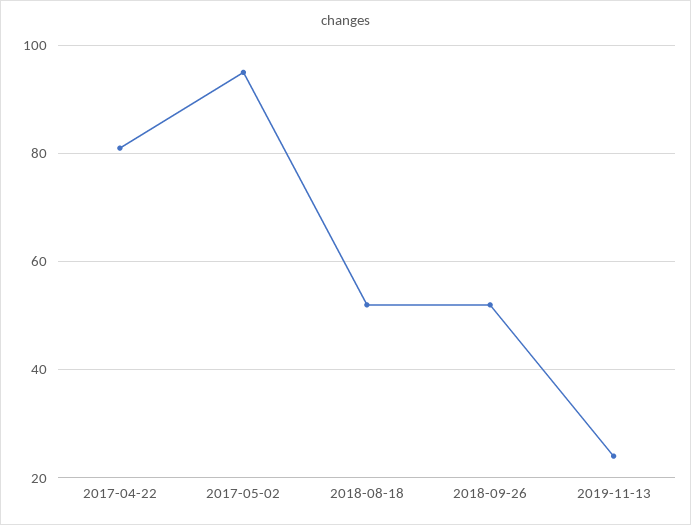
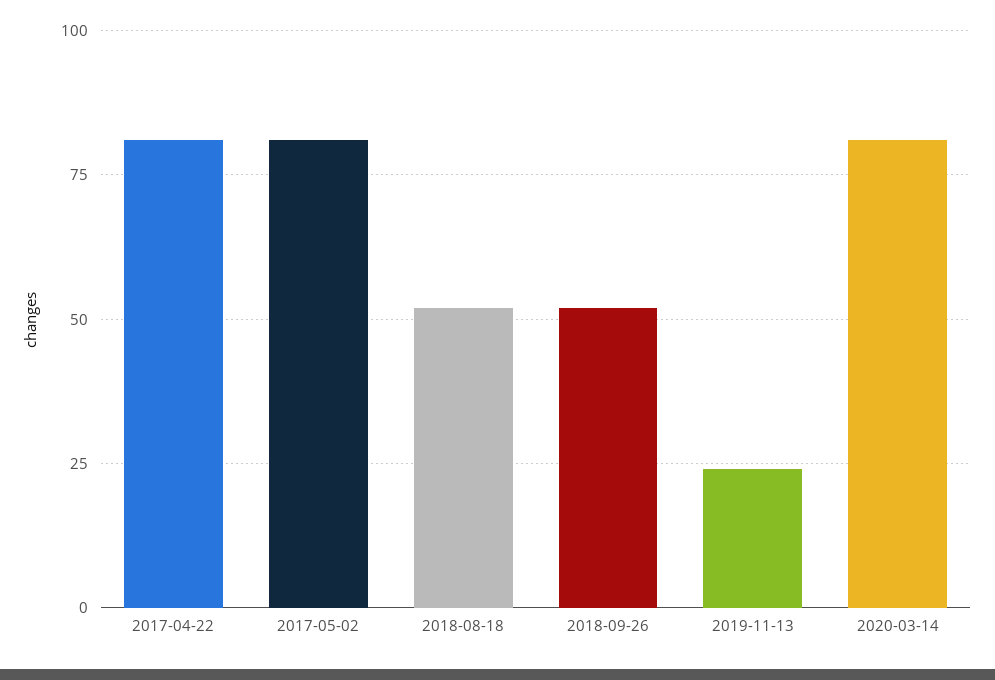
2017-05-02: 95 -> 80
2020-03-14: none -> 80

